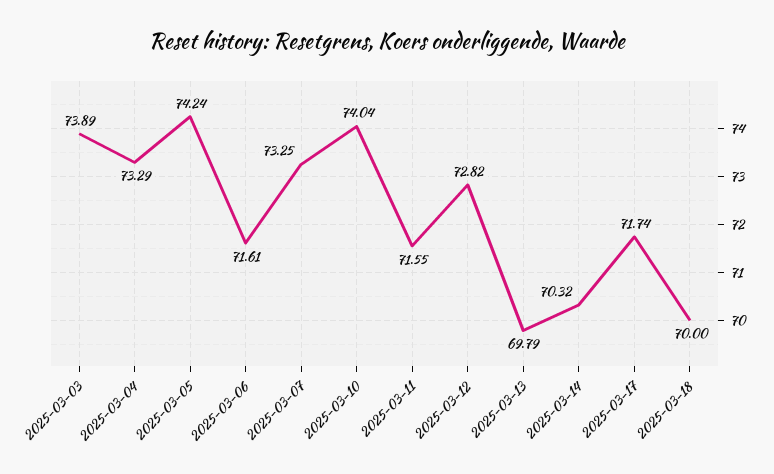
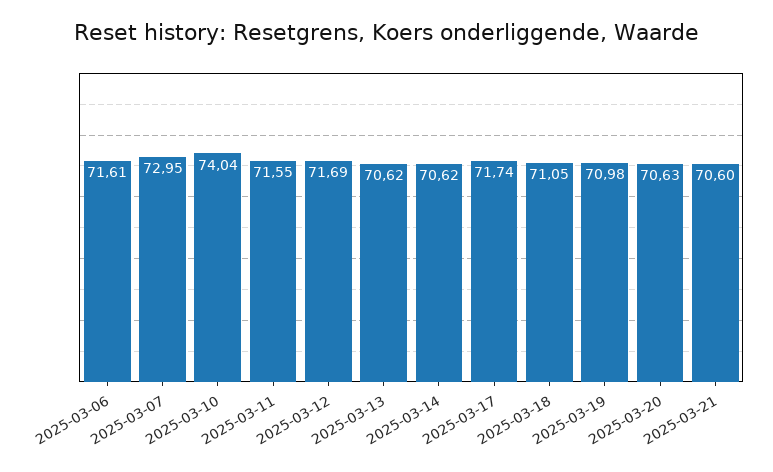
2025-03-03: 73.89 -> none
2025-03-04: 73.29 -> none
2025-03-05: 74.24 -> none
2025-03-07: 73.25 -> 72.95
2025-03-12: 72.82 -> 71.69
2025-03-13: 69.79 -> 70.62
2025-03-14: 70.32 -> 70.62
2025-03-18: 70 -> 71.05
2025-03-19: none -> 70.98
2025-03-20: none -> 70.63
2025-03-21: none -> 70.6

